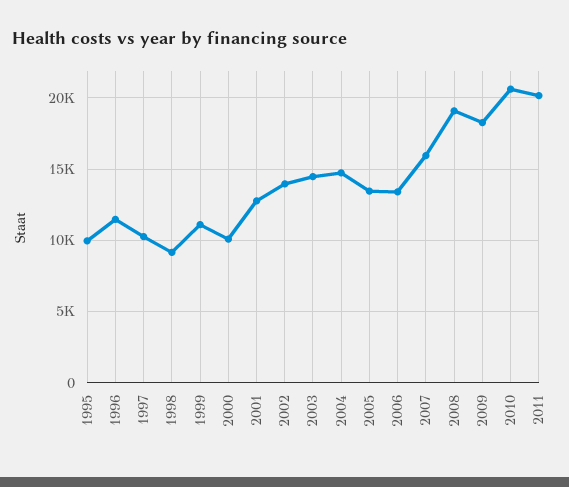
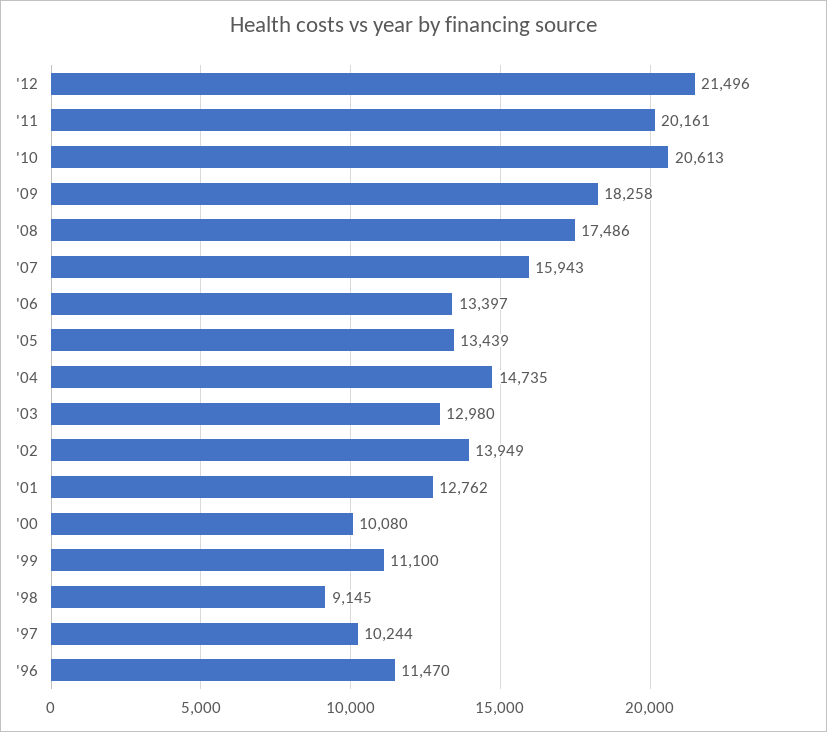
1995: 10000 -> none
2003: 14500 -> 12980
2008: 19000 -> 17486
'12: none -> 21496

